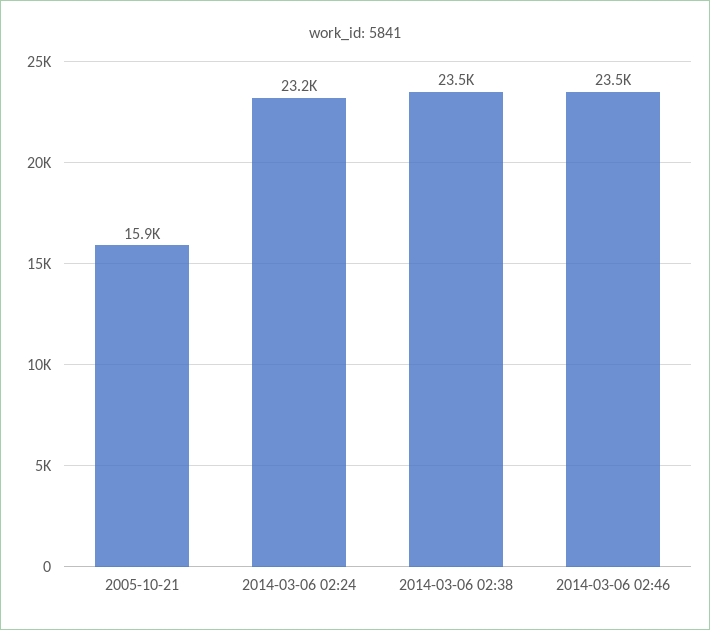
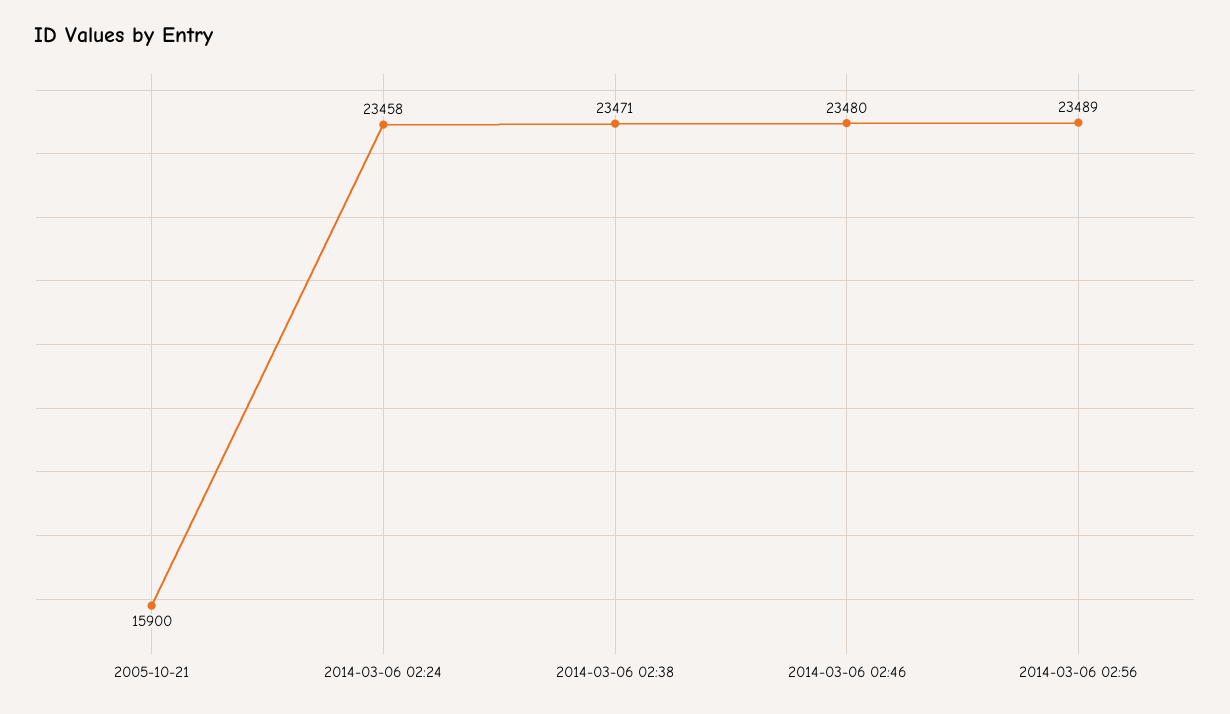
2014-03-06 02:24: 23200 -> 23458
2014-03-06 02:56: none -> 23489

